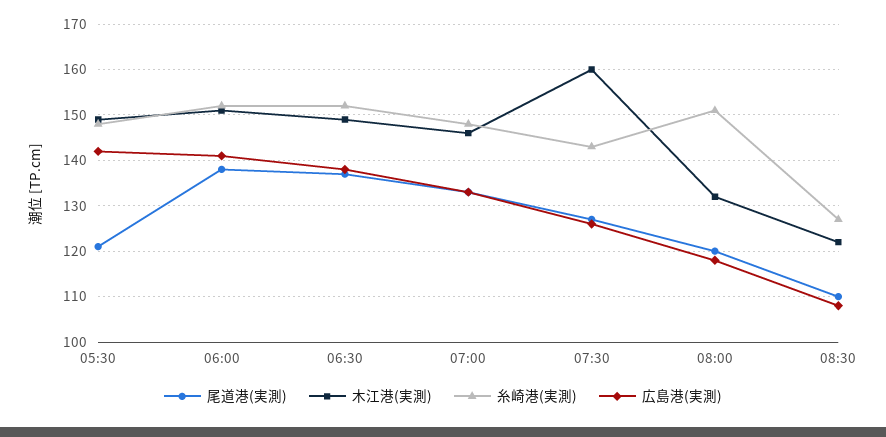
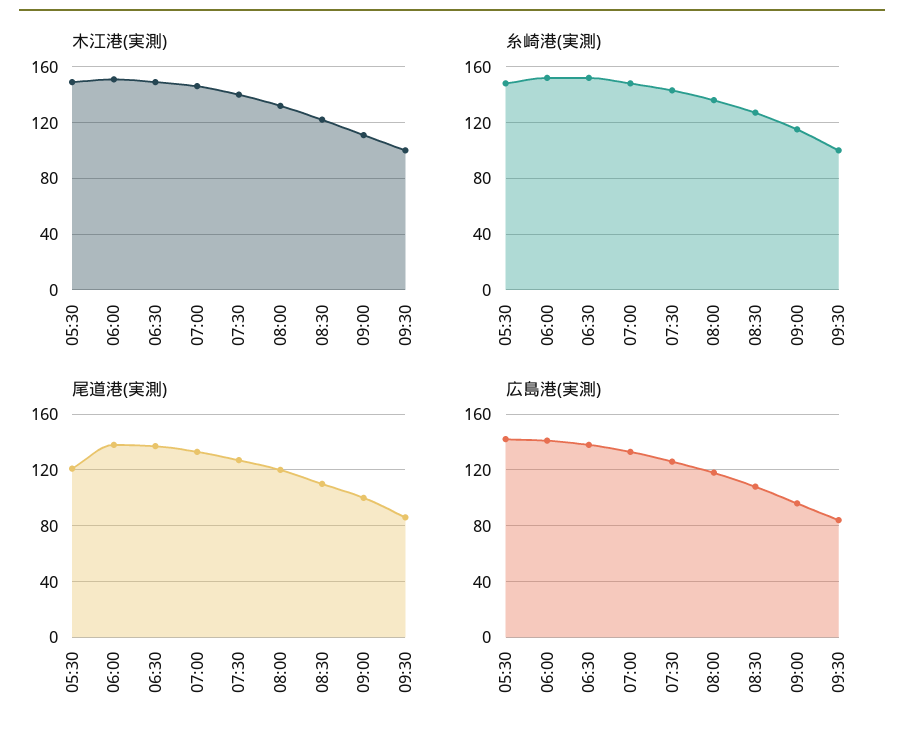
木江港(実測), 07:30: 160 -> 140
糸崎港(実測), 08:00: 150 -> 135
木江港(実測), 09:00: none -> 110
木江港(実測), 09:30: none -> 100
糸崎港(実測), 09:00: none -> 115
糸崎港(実測), 09:30: none -> 100
尾道港(実測), 09:00: none -> 100
尾道港(実測), 09:30: none -> 85
広島港(実測), 09:00: none -> 95
広島港(実測), 09:30: none -> 85

